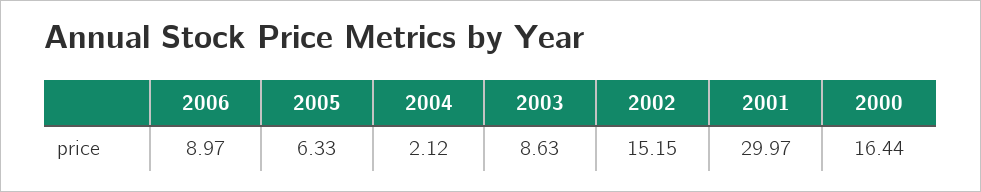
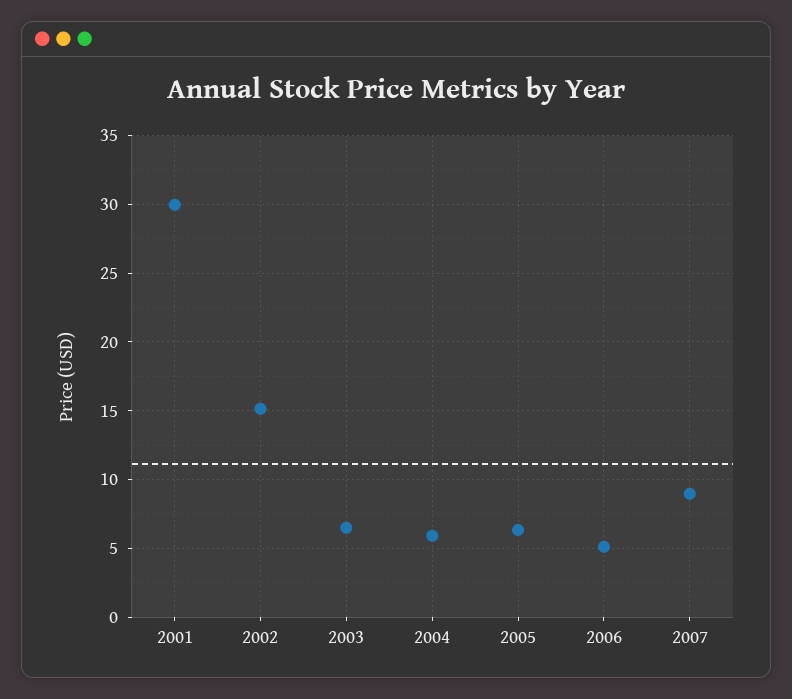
2006: 8.97 -> 5
2004: 2.12 -> 6
2003: 8.63 -> 6.5
2000: 16.44 -> none
2007: none -> 9

